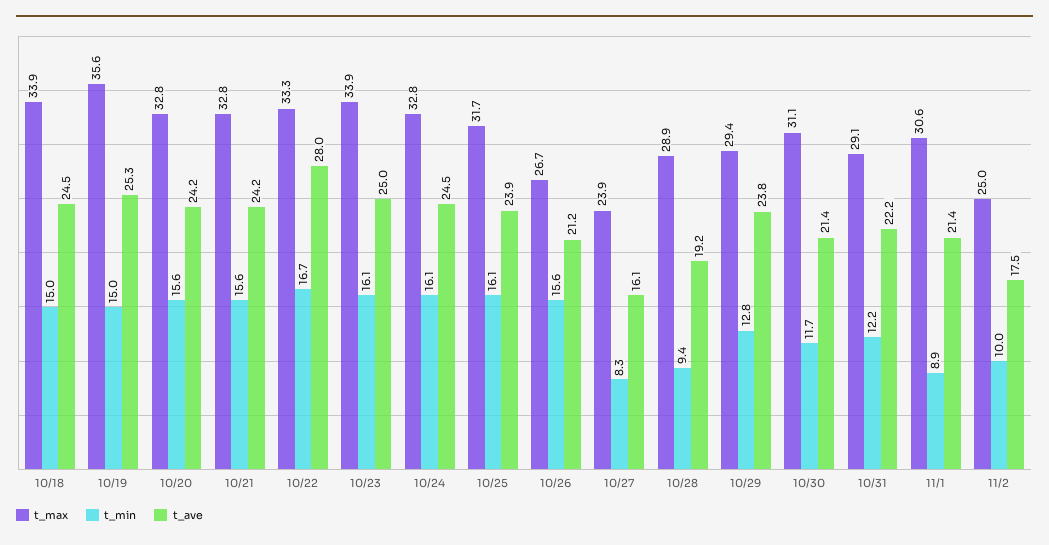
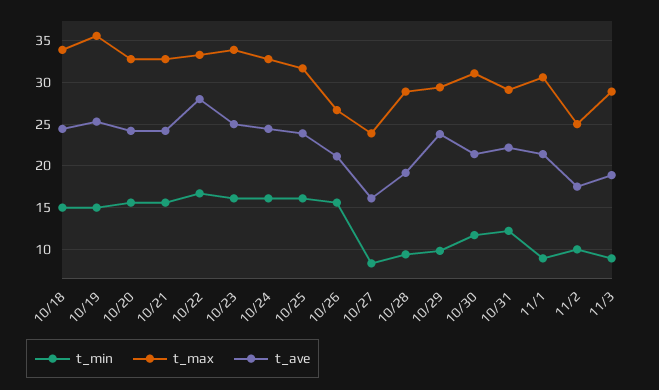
t_min, 10/29: 12.8 -> 10
t_min, 11/3: none -> 9
t_max, 11/3: none -> 29
t_ave, 11/3: none -> 19

